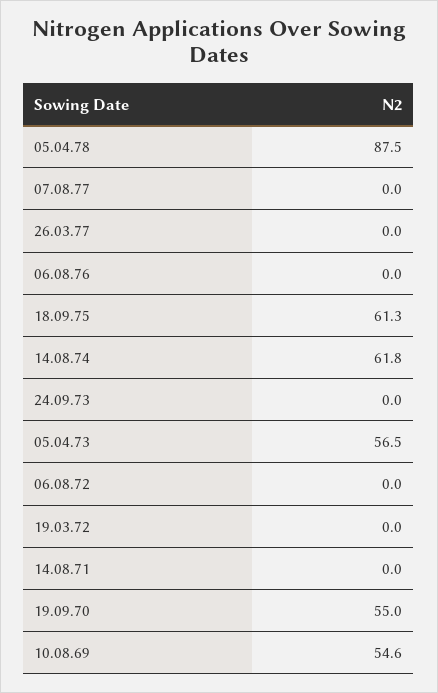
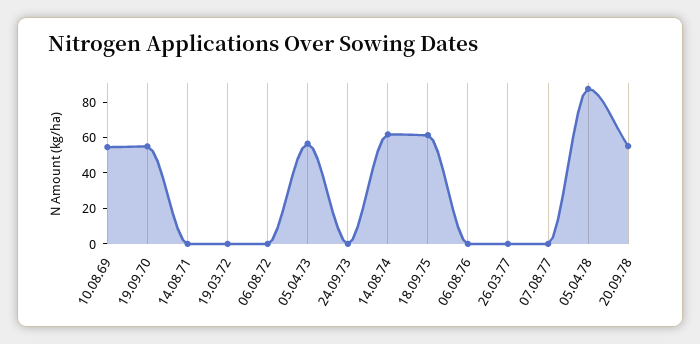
20.09.78: none -> 55

